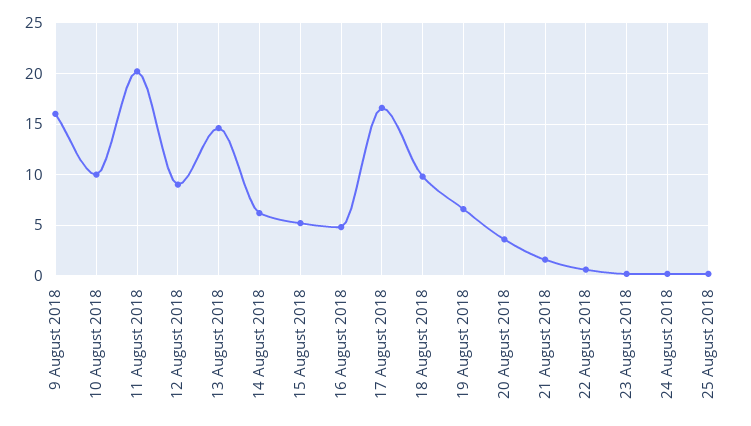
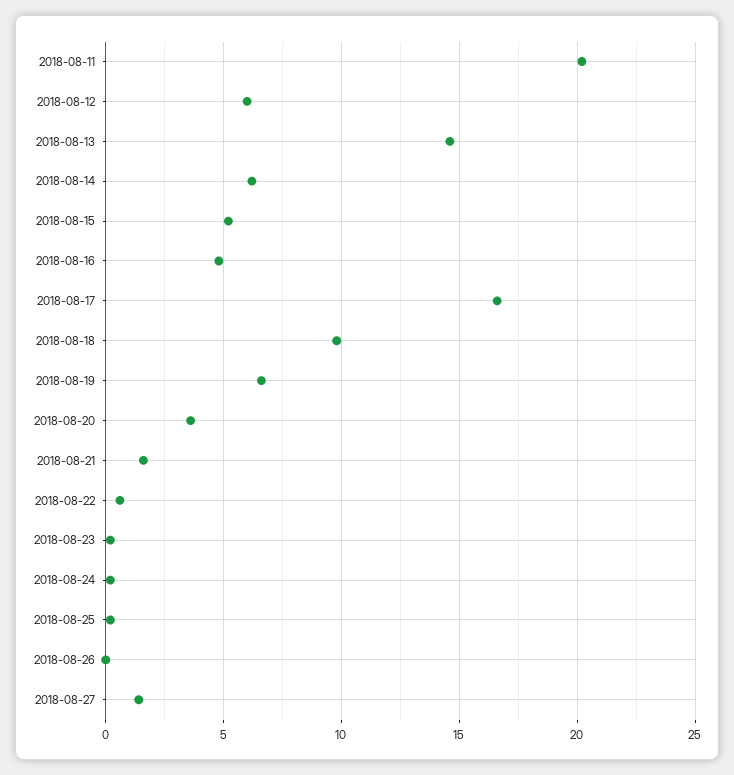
9 August 2018: 16 -> none
10 August 2018: 10 -> none
12 August 2018: 9 -> 6
2018-08-26: none -> 0
2018-08-27: none -> 1.5

